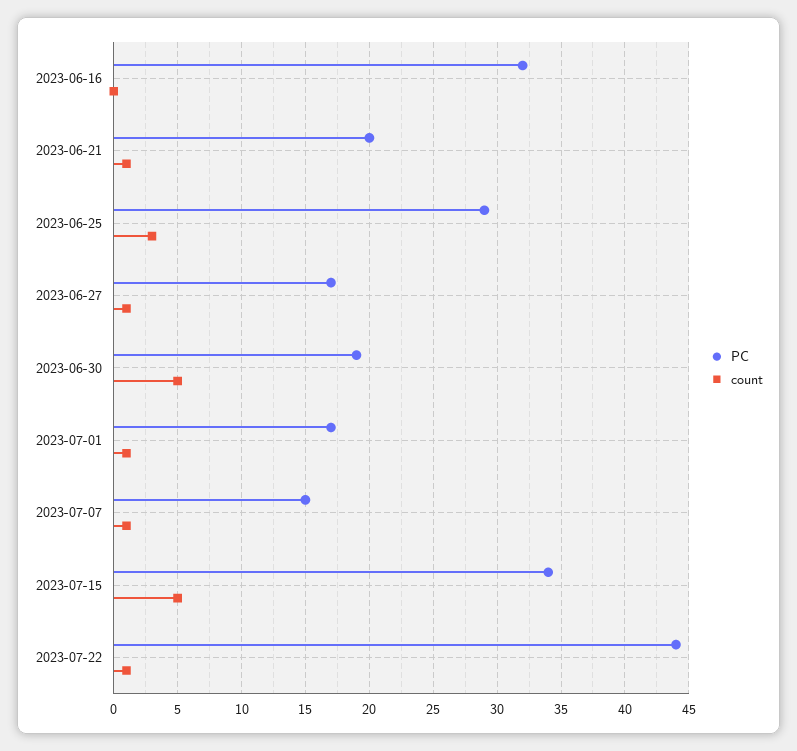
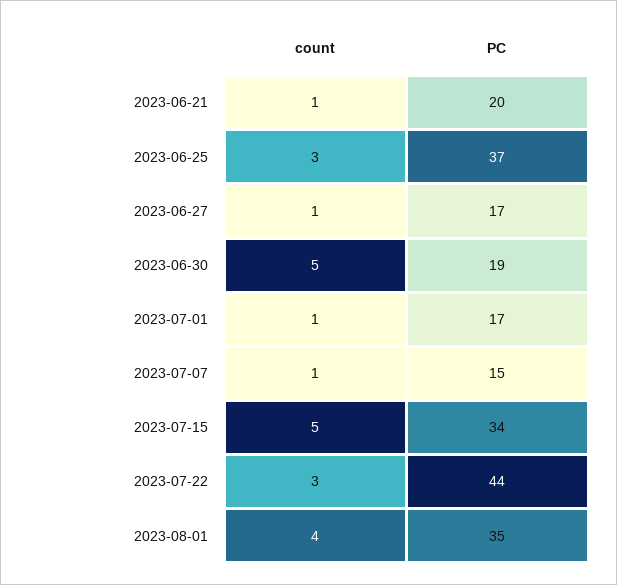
PC, 2023-06-16: 32 -> none
count, 2023-06-16: 0 -> none
PC, 2023-06-25: 29 -> 37
count, 2023-07-22: 1 -> 3
count, 2023-08-01: none -> 4
PC, 2023-08-01: none -> 35

